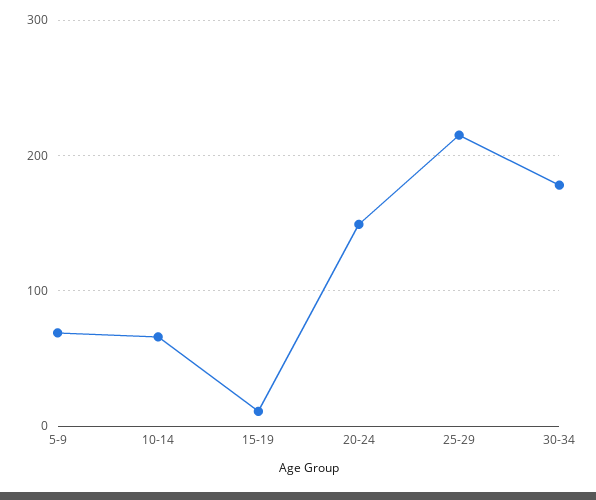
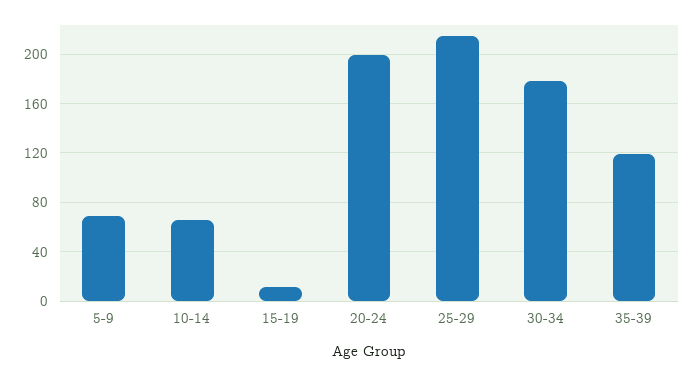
20-24: 150 -> 200
35-39: none -> 120

